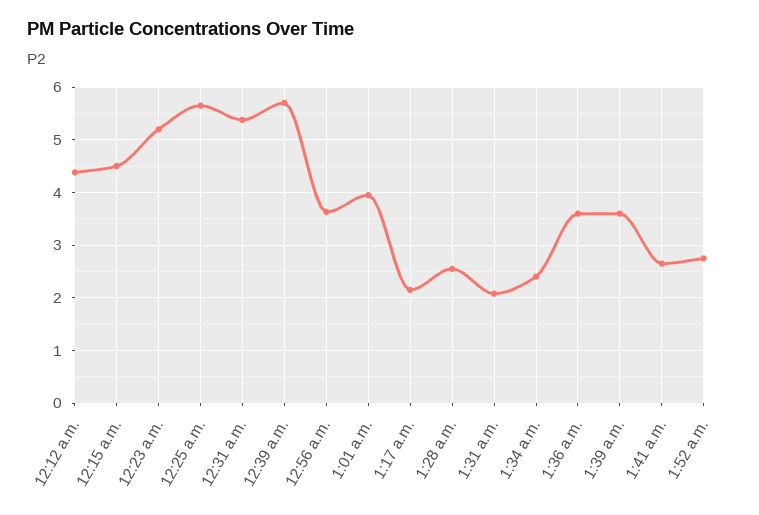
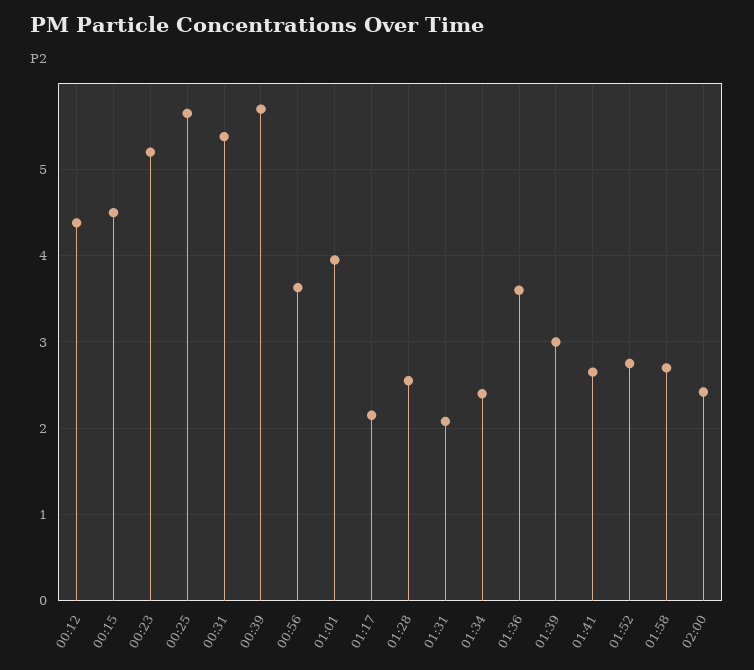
1:39 a.m.: 3.6 -> 3
01:58: none -> 2.7
02:00: none -> 2.4

